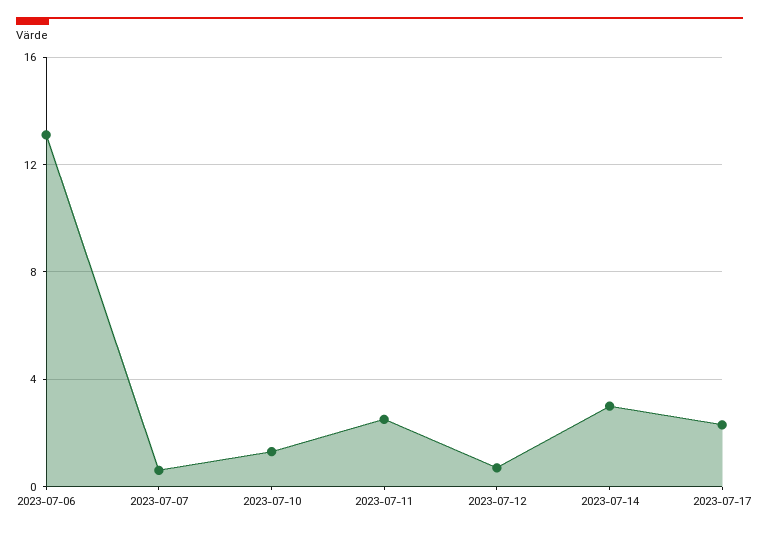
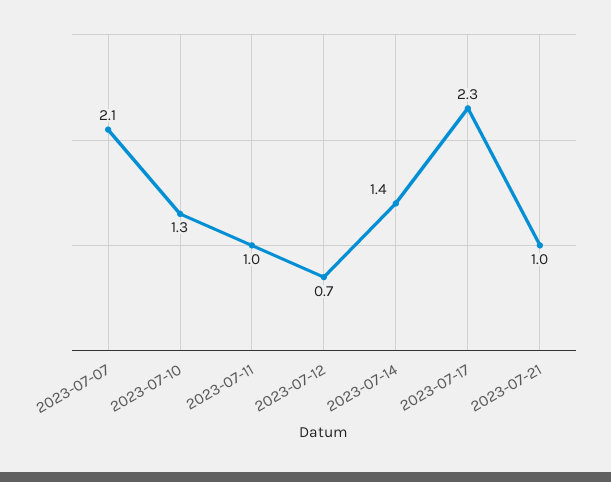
2023-07-06: 13 -> none
2023-07-07: 0.5 -> 2.1
2023-07-11: 2.5 -> 1
2023-07-14: 3 -> 1.4
2023-07-21: none -> 1

